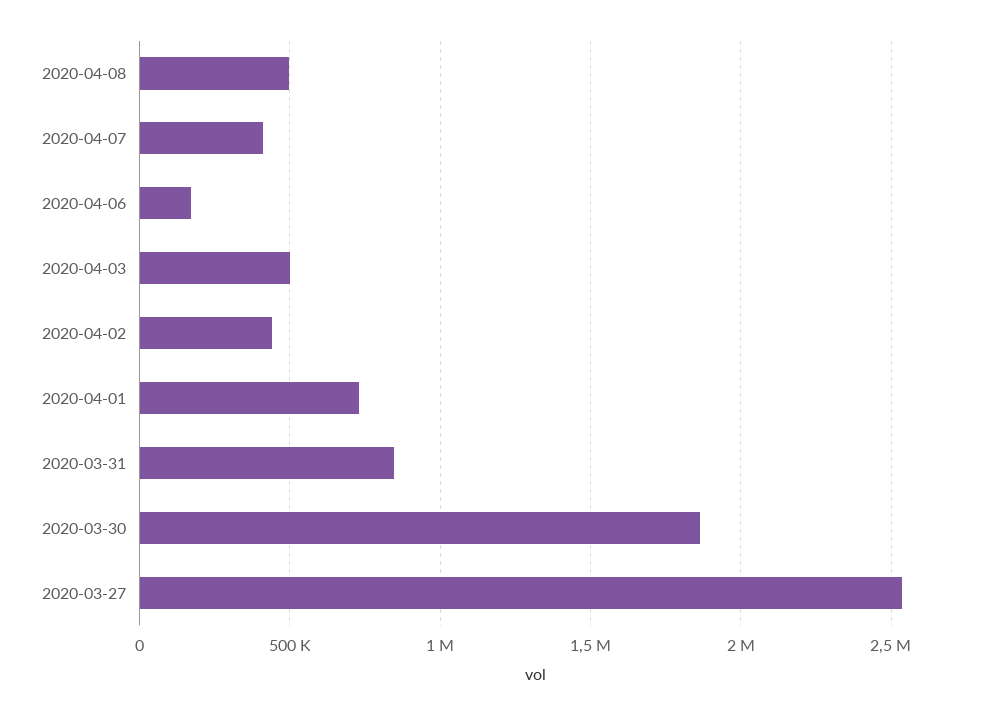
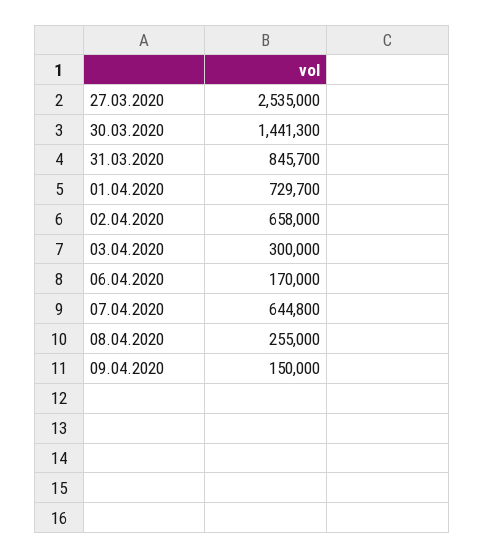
2020-04-08: 500000 -> 255000
2020-04-07: 400000 -> 644800
2020-04-03: 500000 -> 300000
2020-04-02: 450000 -> 658000
2020-03-30: 1850000 -> 1441300
09.04.2020: none -> 150000

